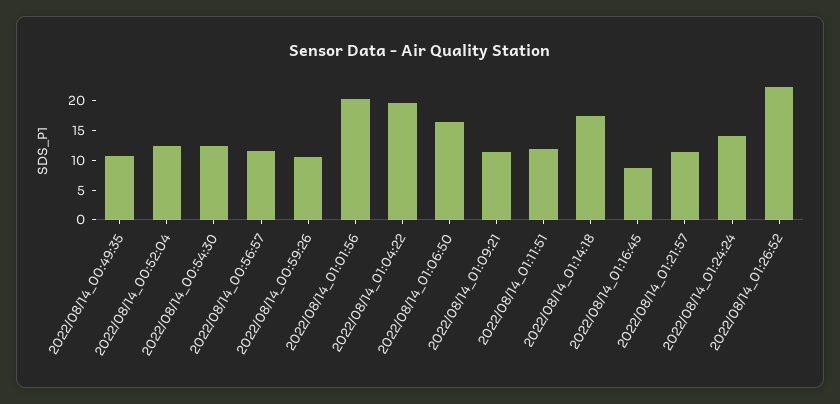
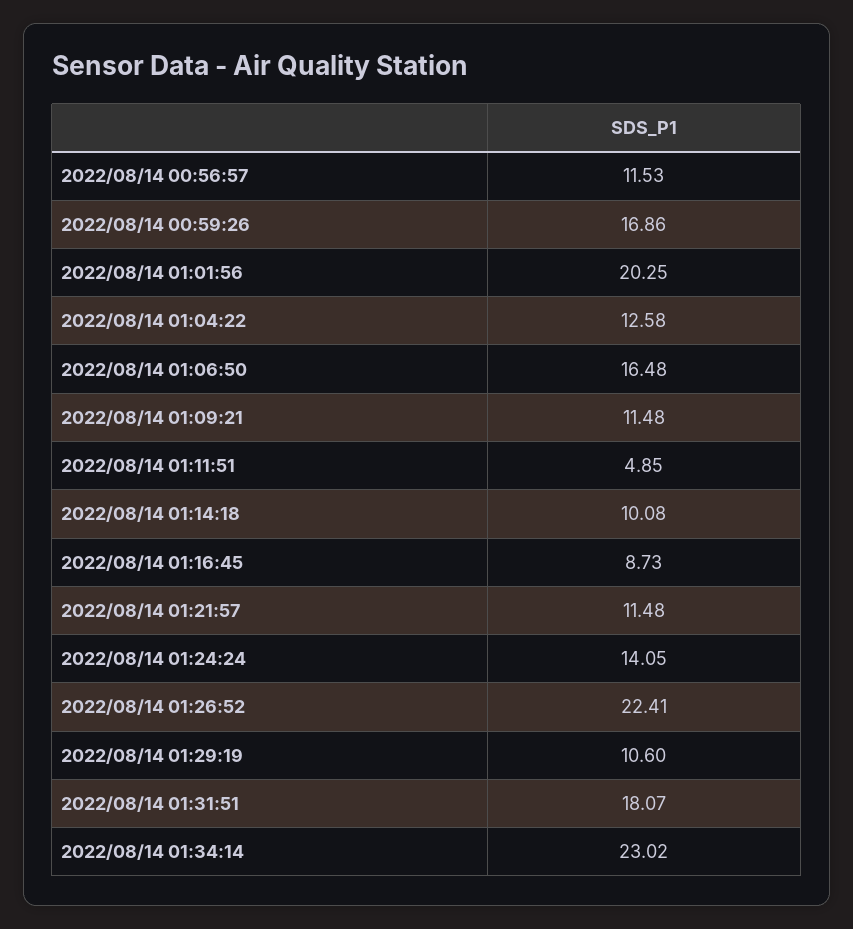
2022/08/14_00:49:35: 10 -> none
2022/08/14_00:52:04: 12.5 -> none
2022/08/14_00:54:30: 12.5 -> none
2022/08/14_00:59:26: 10 -> 16.86
2022/08/14_01:04:22: 20 -> 12.58
2022/08/14_01:11:51: 12.5 -> 4.85
2022/08/14_01:14:18: 17.5 -> 10.08
2022/08/14 01:29:19: none -> 10.6
2022/08/14 01:31:51: none -> 18.07
2022/08/14 01:34:14: none -> 23.02

